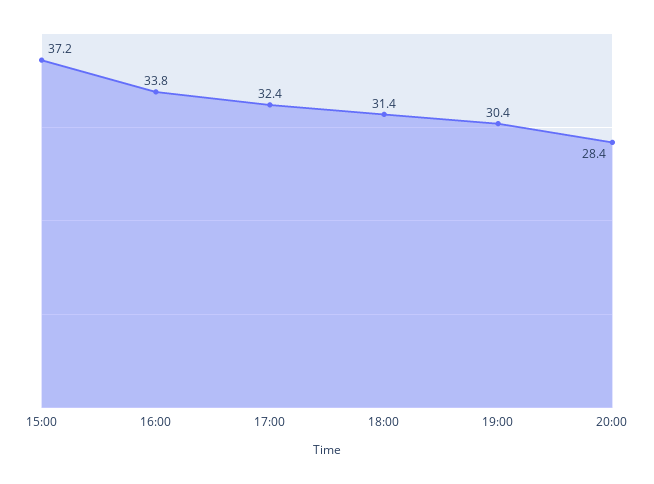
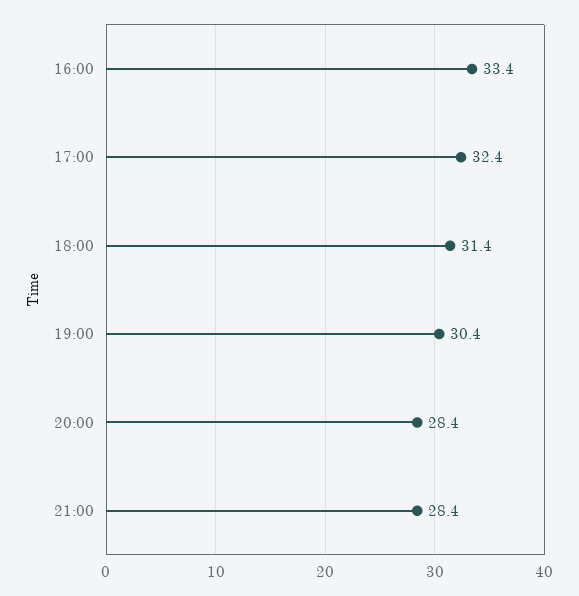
15:00: 37.2 -> none
16:00: 33.8 -> 33.4
21:00: none -> 28.4

